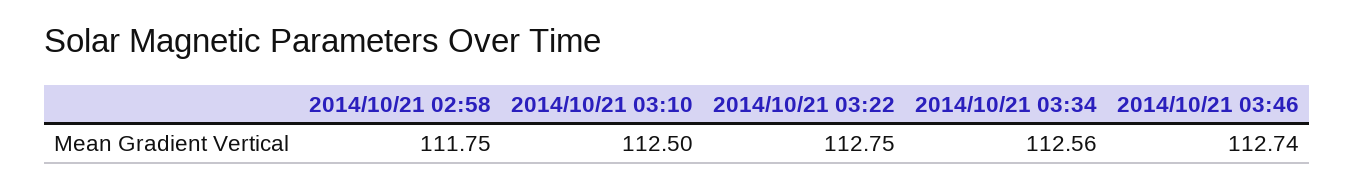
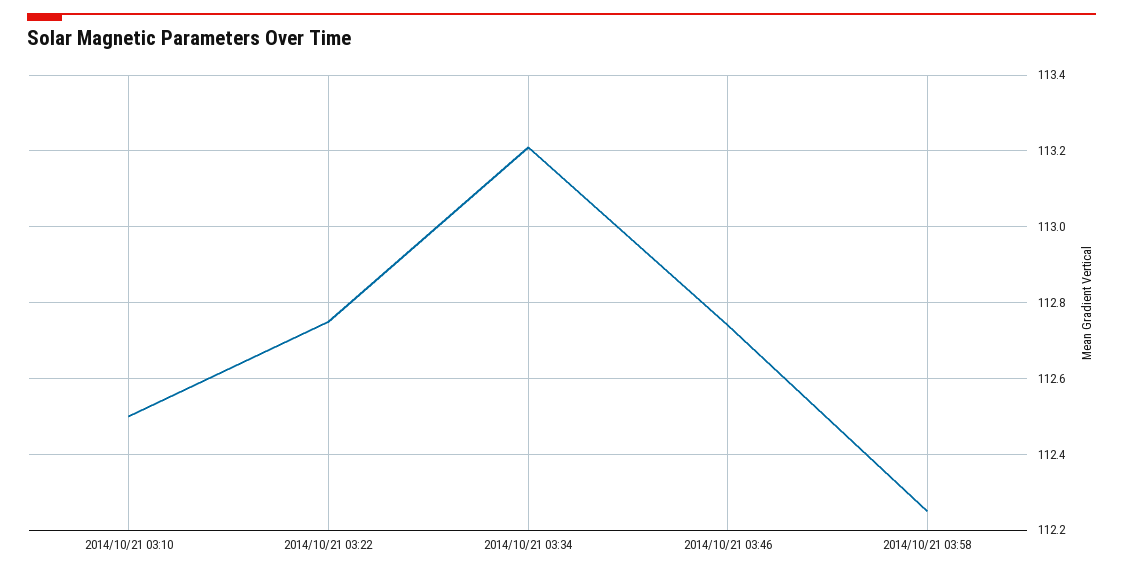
2014/10/21 02:58: 111.75 -> none
2014/10/21 03:34: 112.56 -> 113.2
2014/10/21 03:58: none -> 112.25

